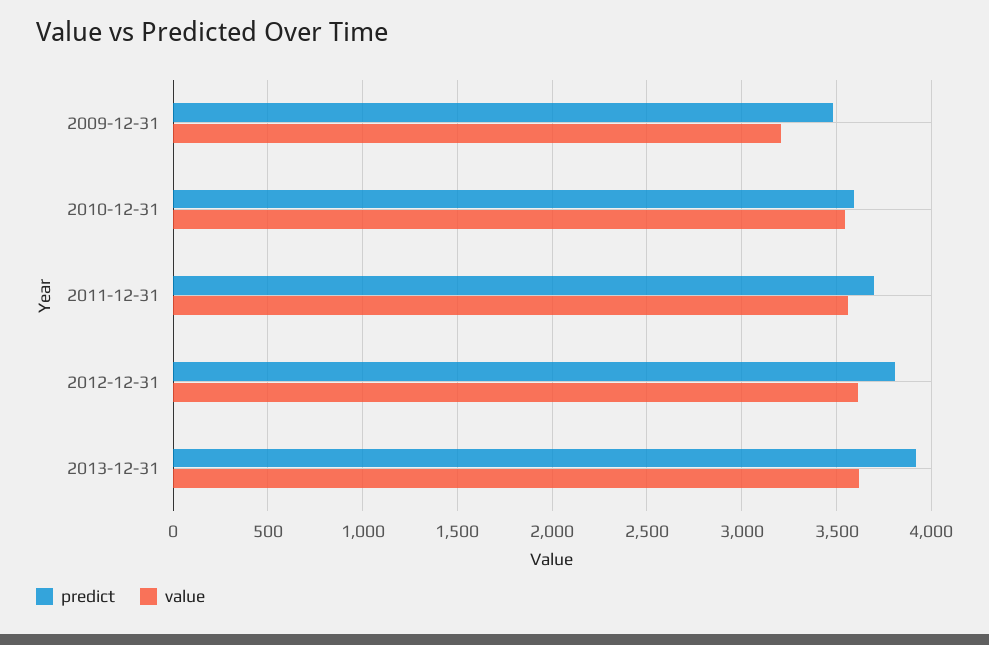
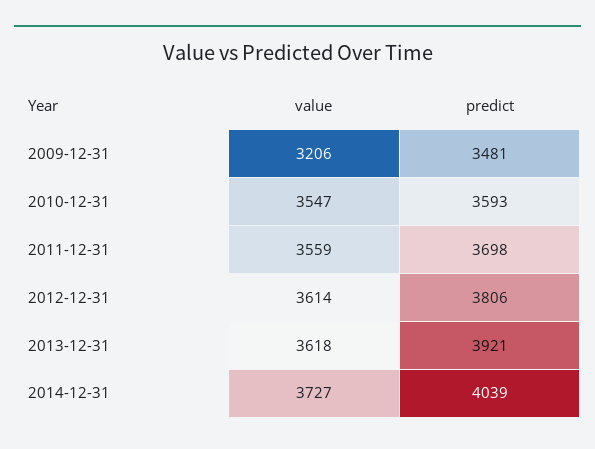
value, 2014-12-31: none -> 3727
predict, 2014-12-31: none -> 4039

